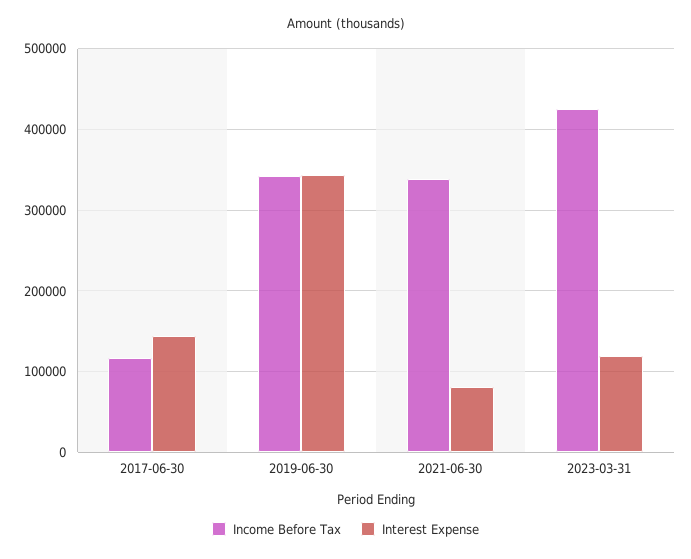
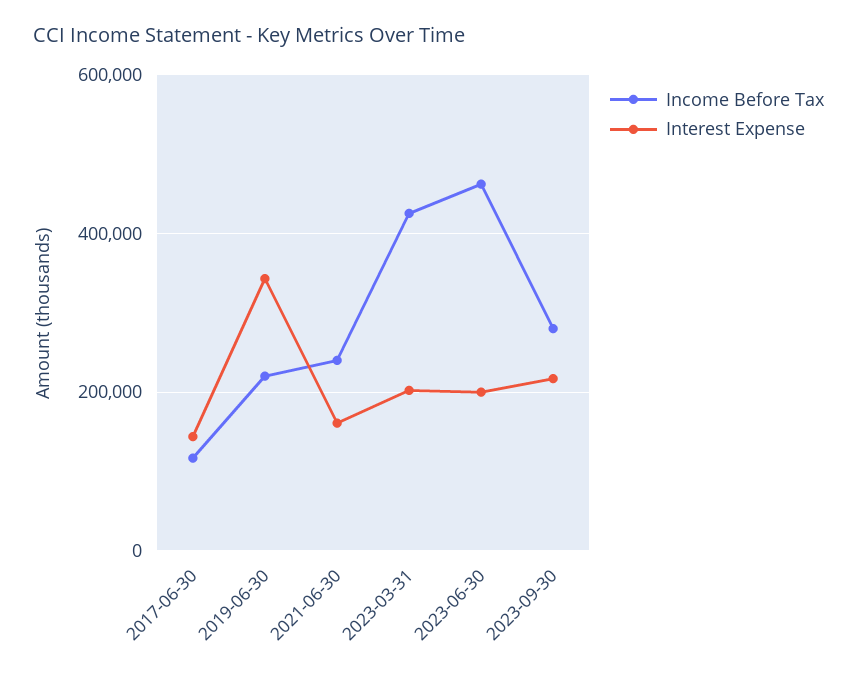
Income Before Tax, 2019-06-30: 340000 -> 220000
Income Before Tax, 2021-06-30: 340000 -> 240000
Interest Expense, 2021-06-30: 80000 -> 160000
Interest Expense, 2023-03-31: 120000 -> 200000
Income Before Tax, 2023-06-30: none -> 460000
Interest Expense, 2023-06-30: none -> 200000
Income Before Tax, 2023-09-30: none -> 280000
Interest Expense, 2023-09-30: none -> 220000

